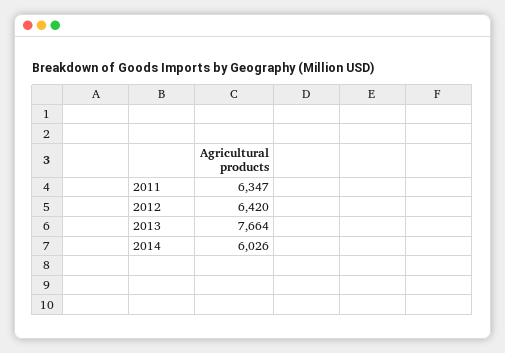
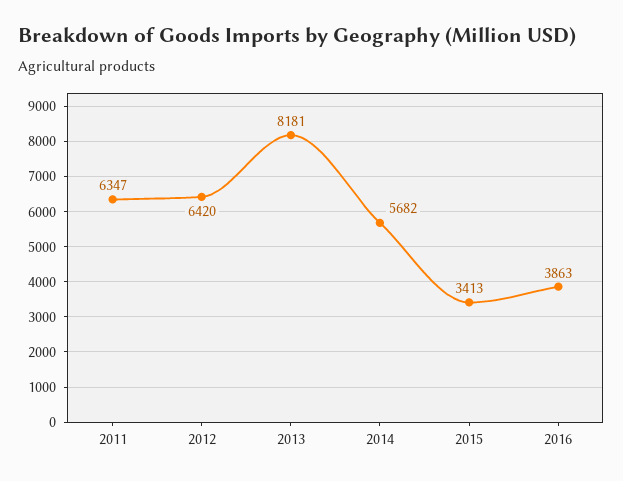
2013: 7664 -> 8181
2014: 6026 -> 5682
2015: none -> 3413
2016: none -> 3863

